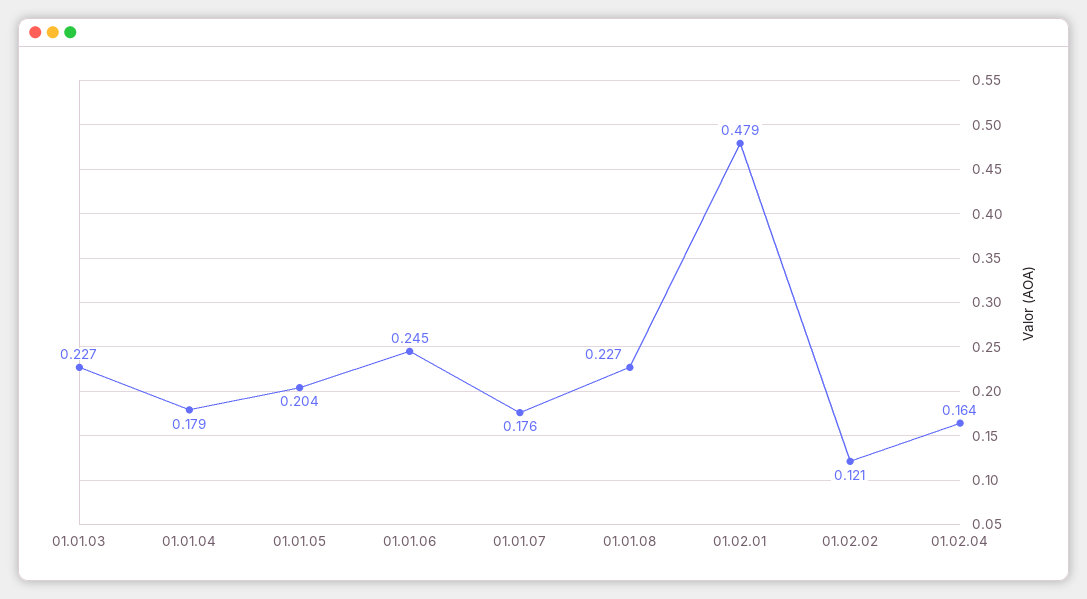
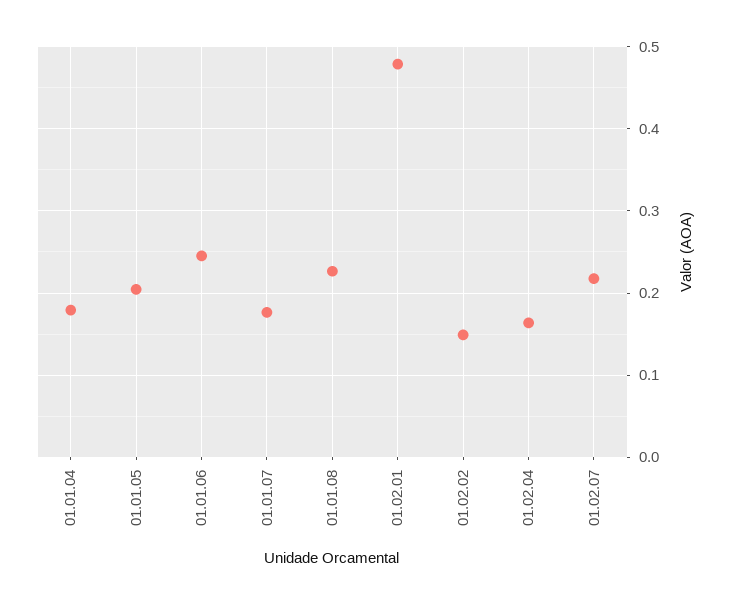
01.01.03: 0.227 -> none
01.02.02: 0.121 -> 0.15
01.02.07: none -> 0.22

